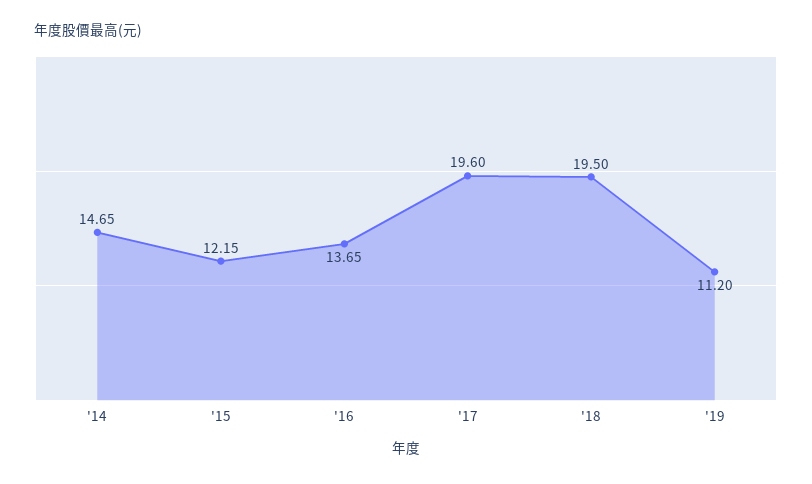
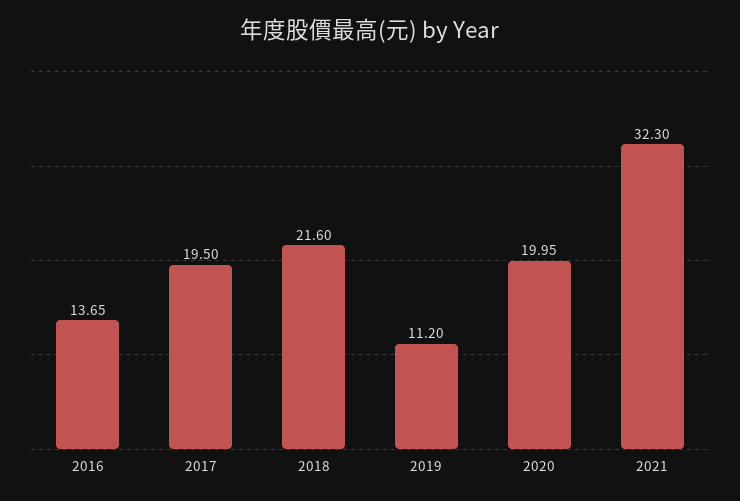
'14: 14.65 -> none
'15: 12.15 -> none
'17: 19.6 -> 19.5
'18: 19.5 -> 21.6
2020: none -> 19.95
2021: none -> 32.3

